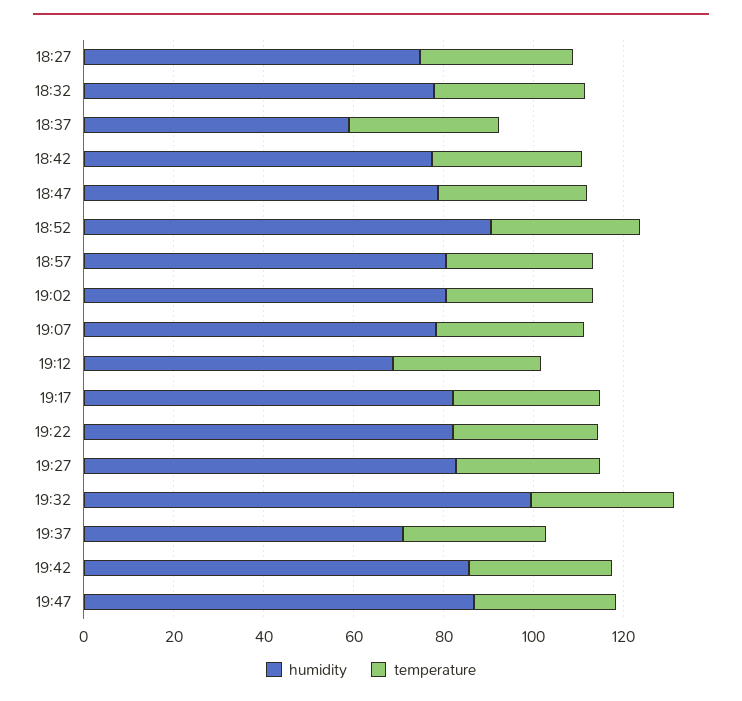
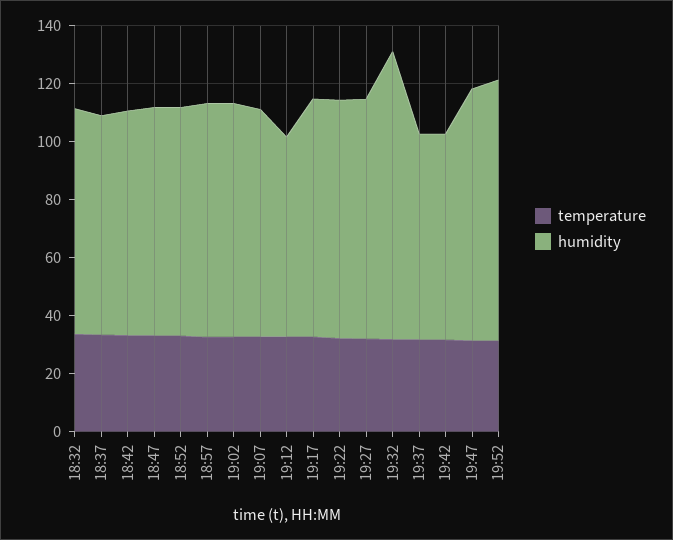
humidity, 18:27: 75 -> none
temperature, 18:27: 35 -> none
humidity, 18:37: 60 -> 75
humidity, 18:52: 90 -> 80
humidity, 19:42: 85 -> 70
temperature, 19:52: none -> 30
humidity, 19:52: none -> 90

